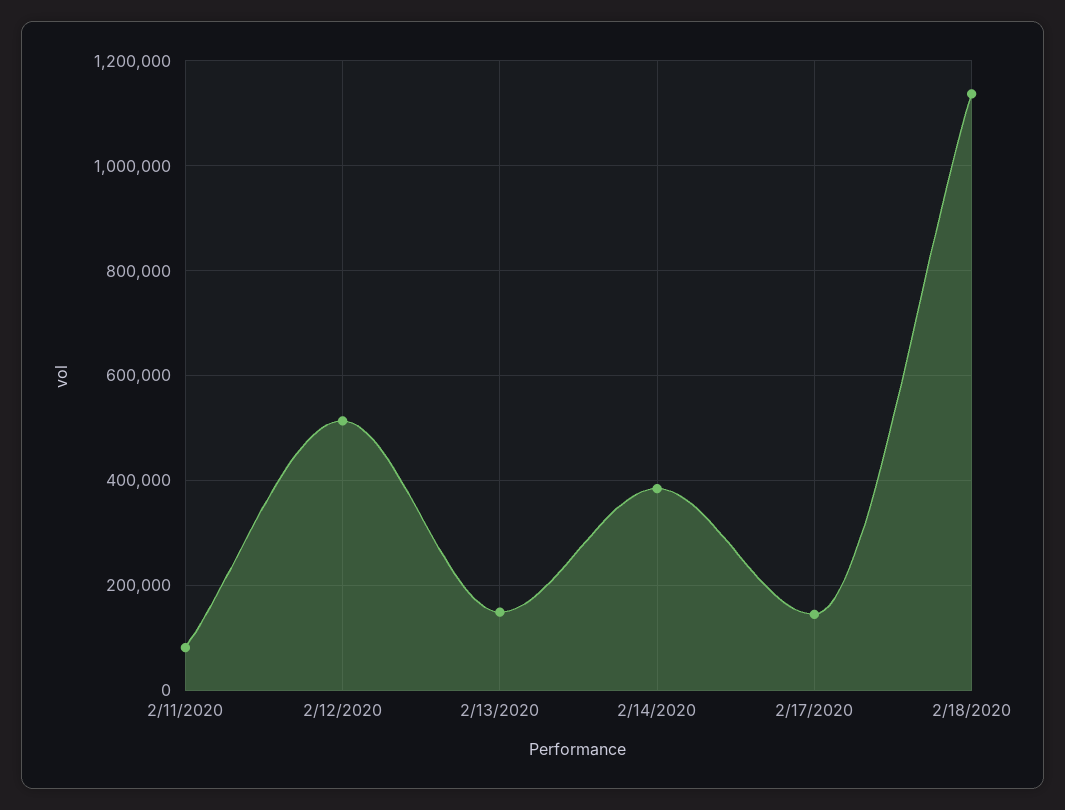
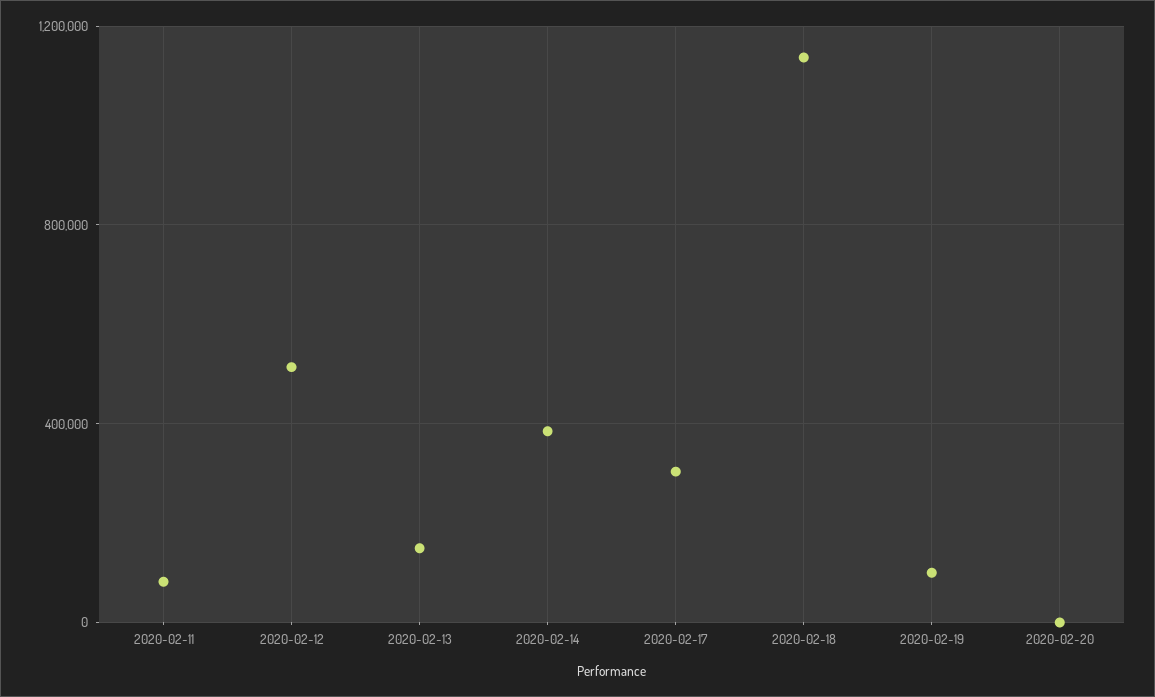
2/17/2020: 140000 -> 300000
2020-02-19: none -> 100000
2020-02-20: none -> 0

